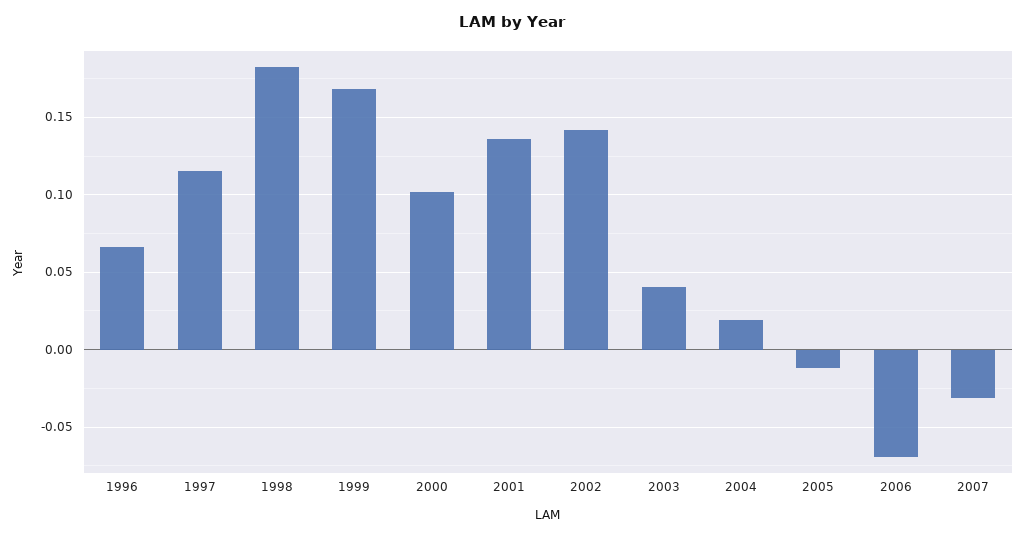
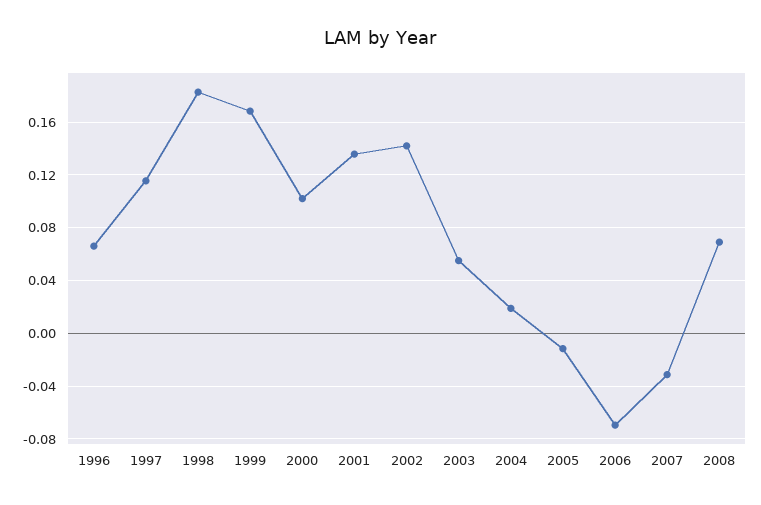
2003: 0.04 -> 0.055
2008: none -> 0.07

